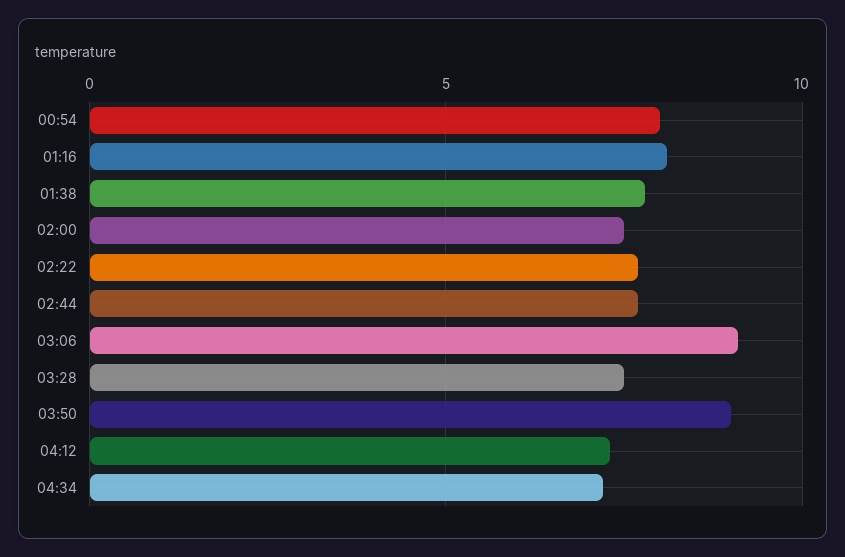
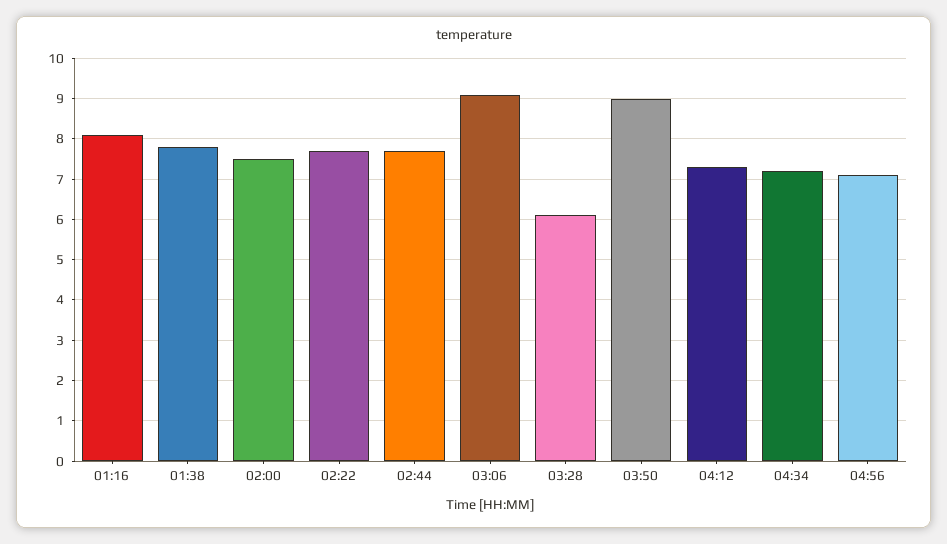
00:54: 8 -> none
03:28: 7.5 -> 6
04:56: none -> 7

